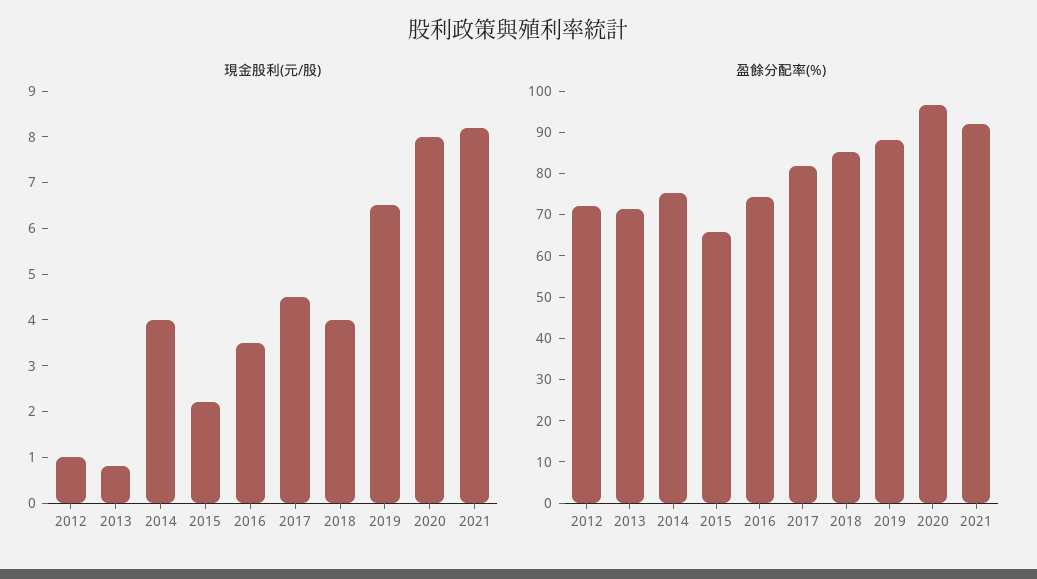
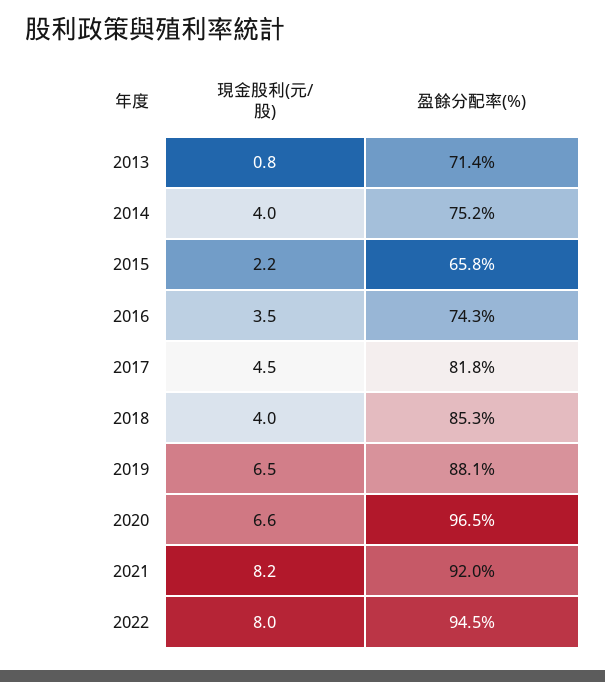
現金股利(元/股), 2012: 1 -> none
現金股利(元/股), 2020: 8 -> 6.6
盈餘分配率(%), 2012: 72 -> none
現金股利(元/股), 2022: none -> 8
盈餘分配率(%), 2022: none -> 94.5

